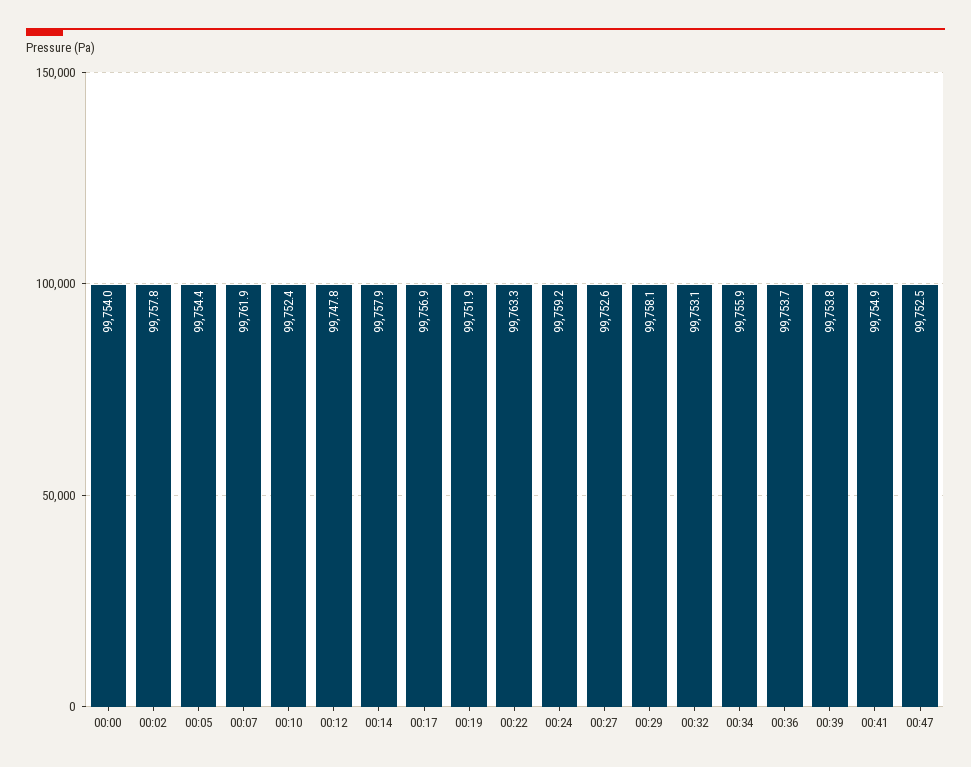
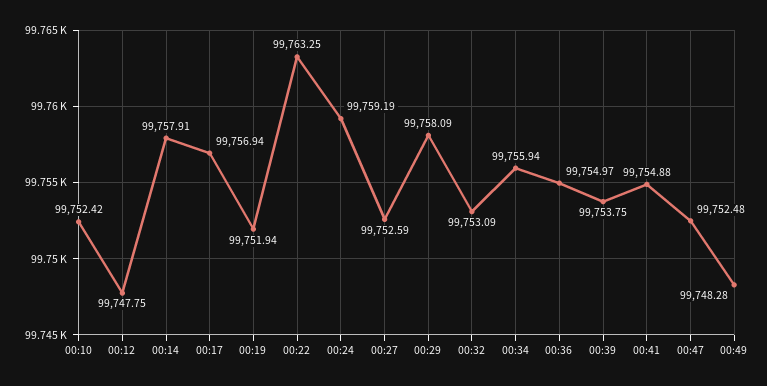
00:00: 99754 -> none
00:02: 99757.8 -> none
00:05: 99754.4 -> none
00:07: 99761.9 -> none
00:36: 99753.7 -> 99754.97
00:49: none -> 99748.28

